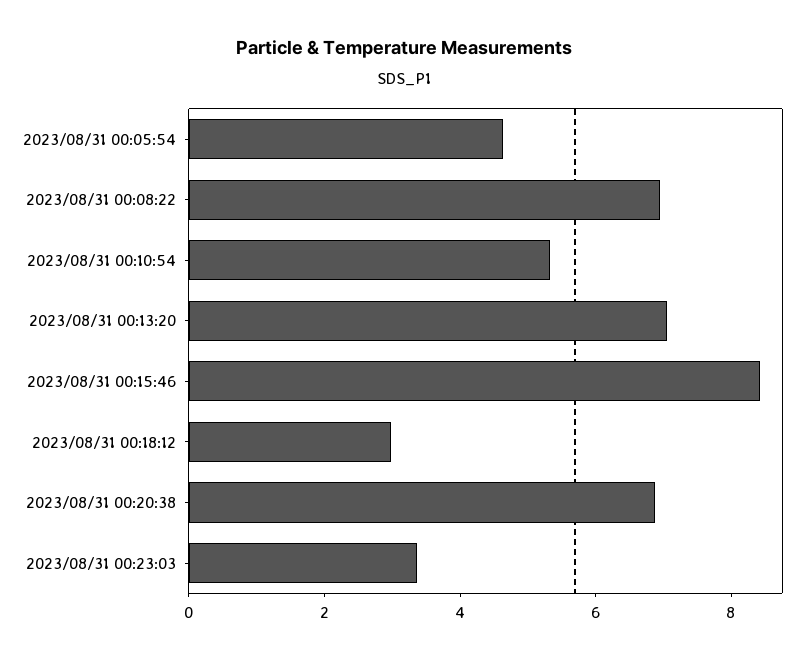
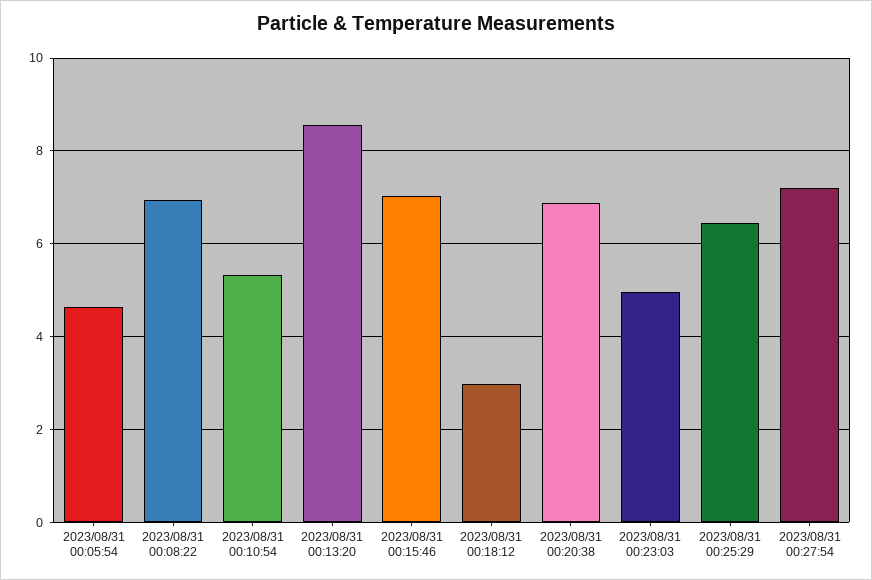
2023/08/31 00:13:20: 7 -> 8.6
2023/08/31 00:15:46: 8.5 -> 7
2023/08/31 00:23:03: 3.5 -> 5
2023/08/31 00:25:29: none -> 6.4
2023/08/31 00:27:54: none -> 7.2

